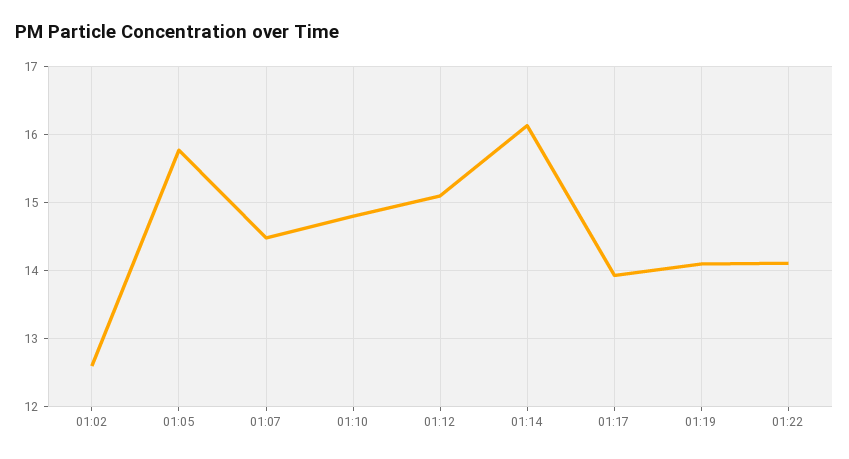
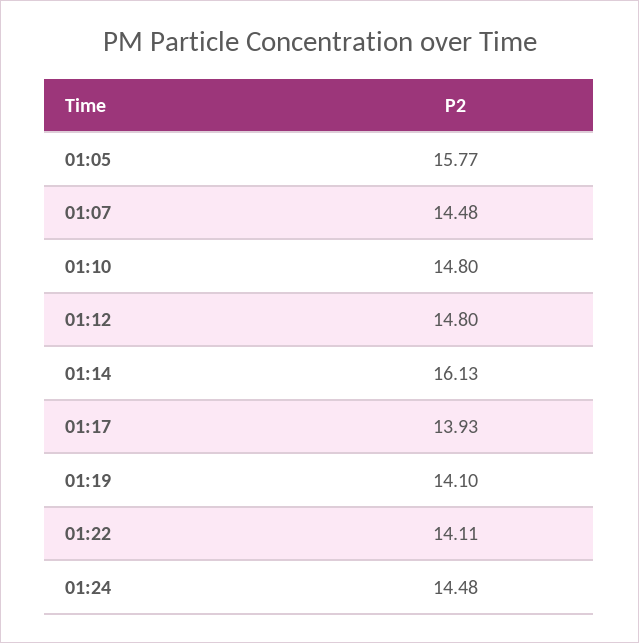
01:02: 12.6 -> none
01:12: 15.1 -> 14.8
01:24: none -> 14.48

